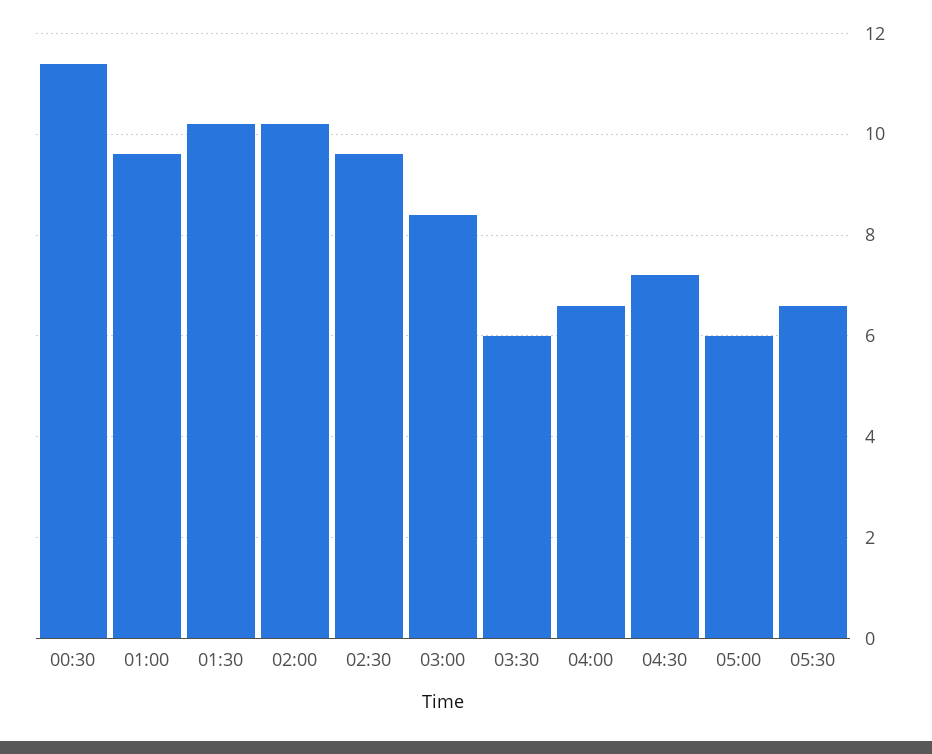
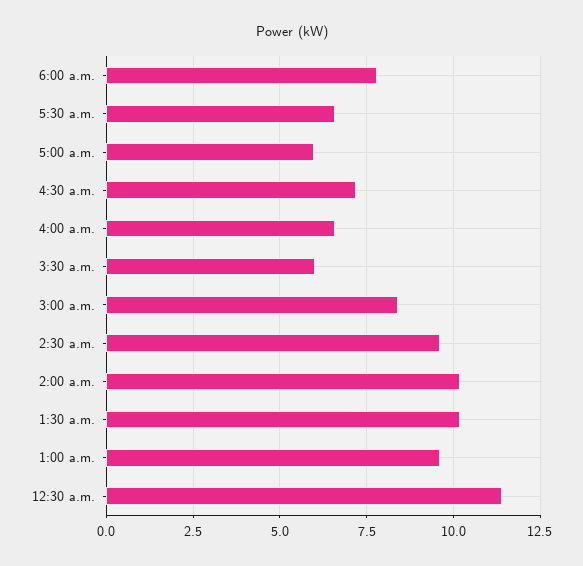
6:00 a.m.: none -> 7.75

